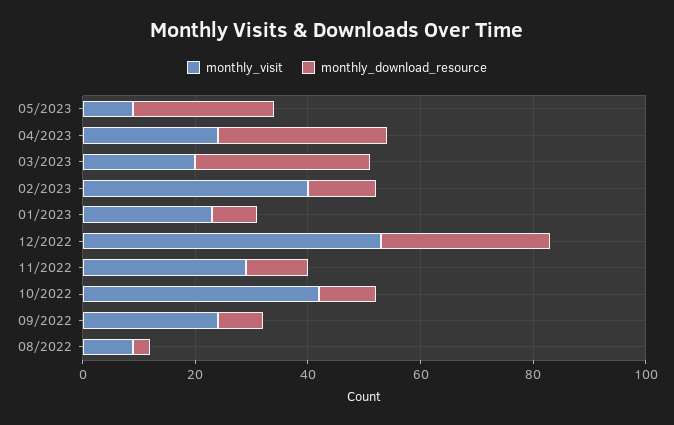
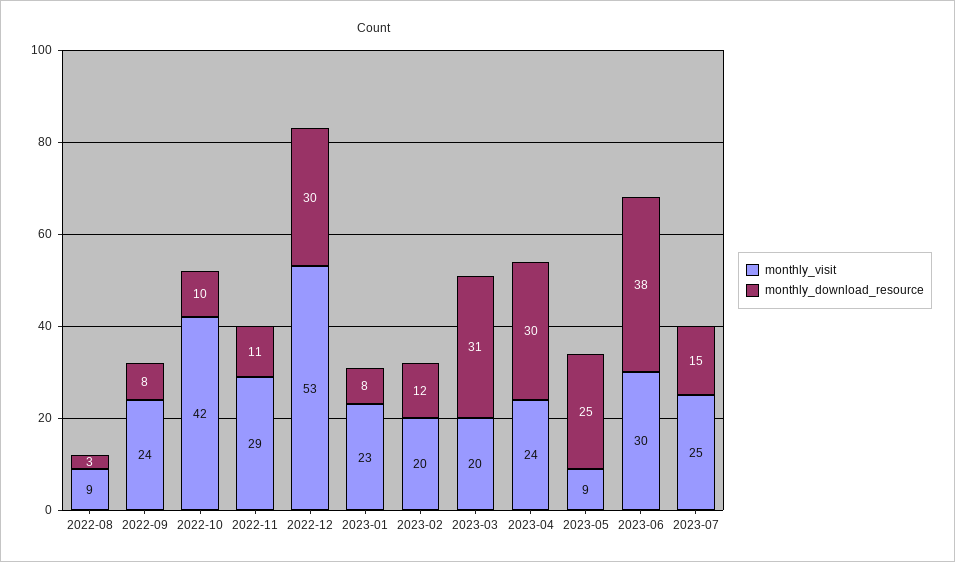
monthly_visit, 02/2023: 40 -> 20
monthly_visit, 2023-06: none -> 30
monthly_download_resource, 2023-06: none -> 38
monthly_visit, 2023-07: none -> 25
monthly_download_resource, 2023-07: none -> 15

